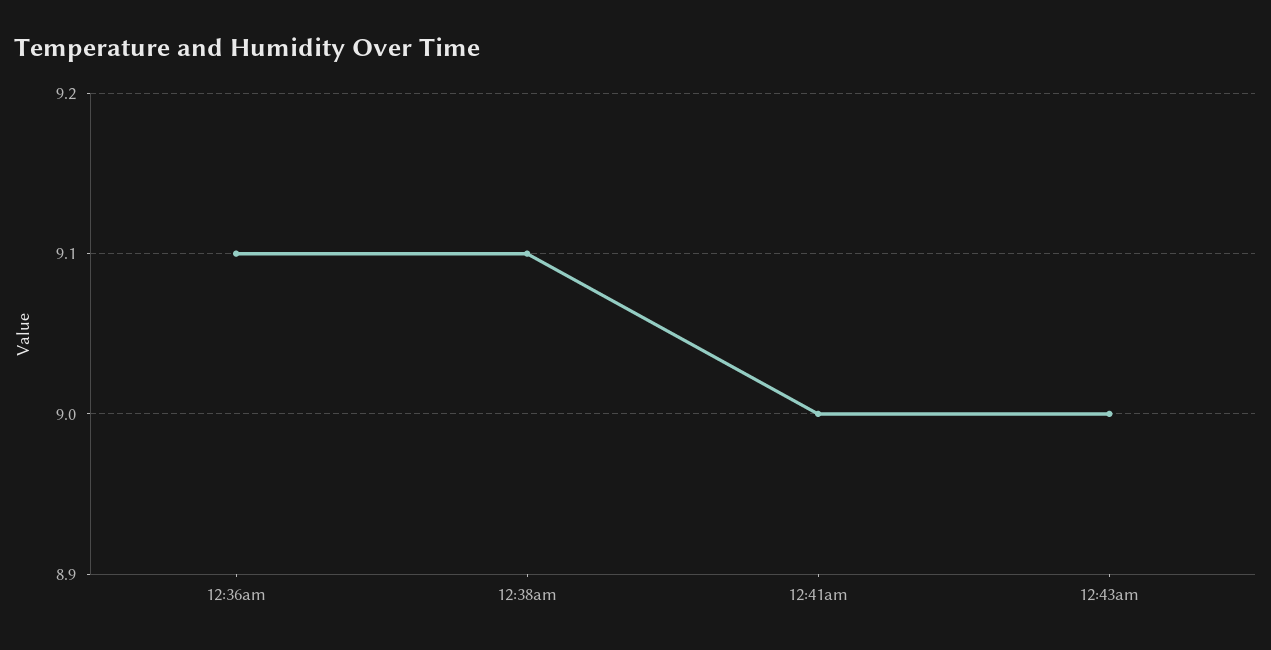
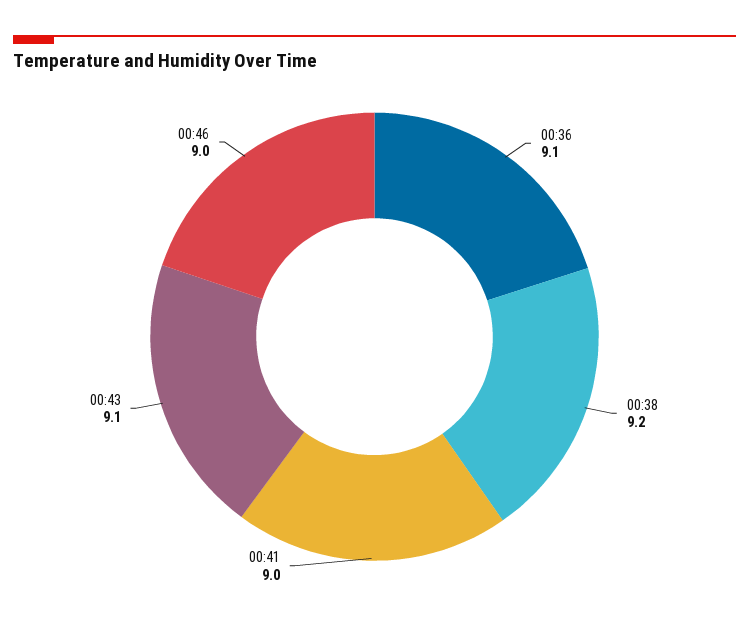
12:38am: 9.1 -> 9.2
12:43am: 9 -> 9.1
00:46: none -> 9

